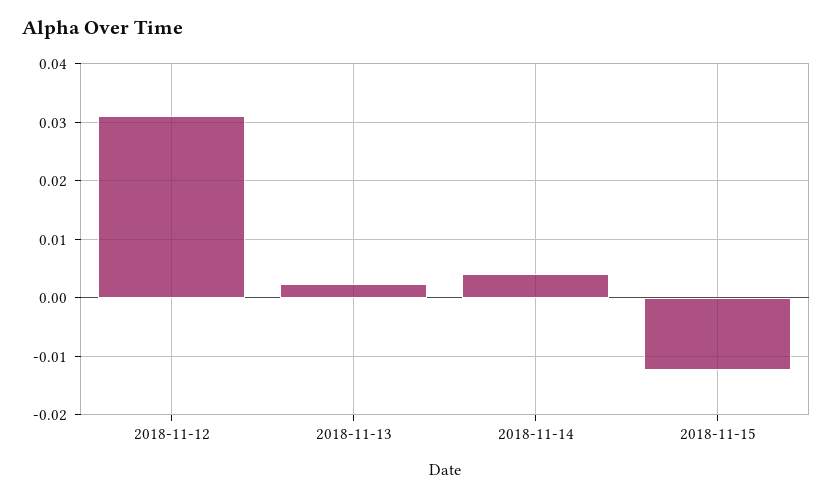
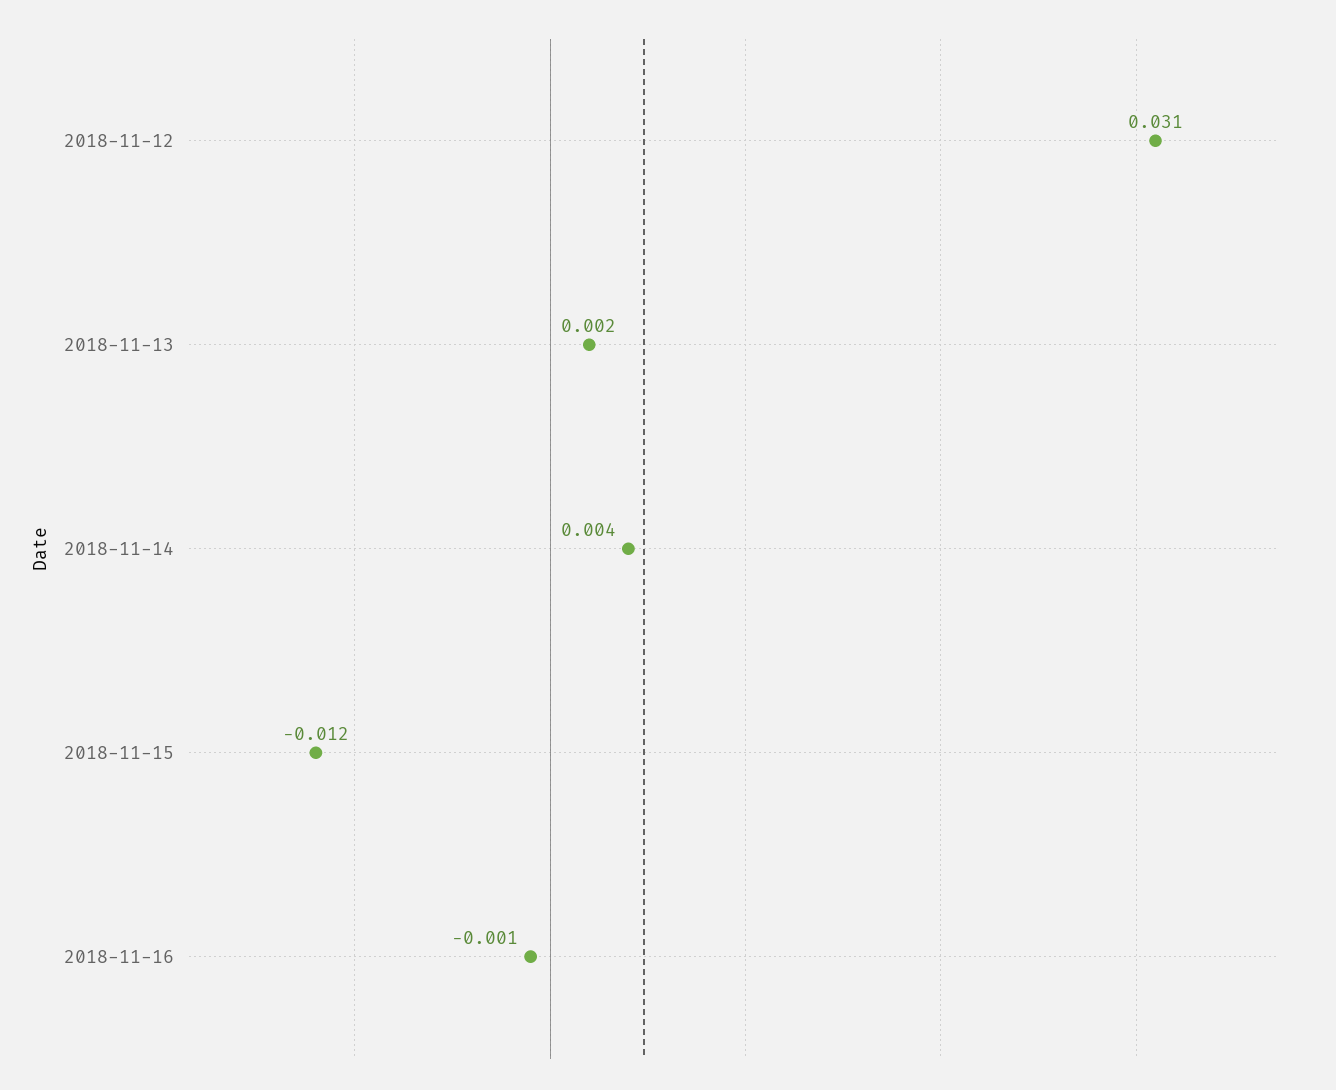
2018-11-16: none -> -0.001

